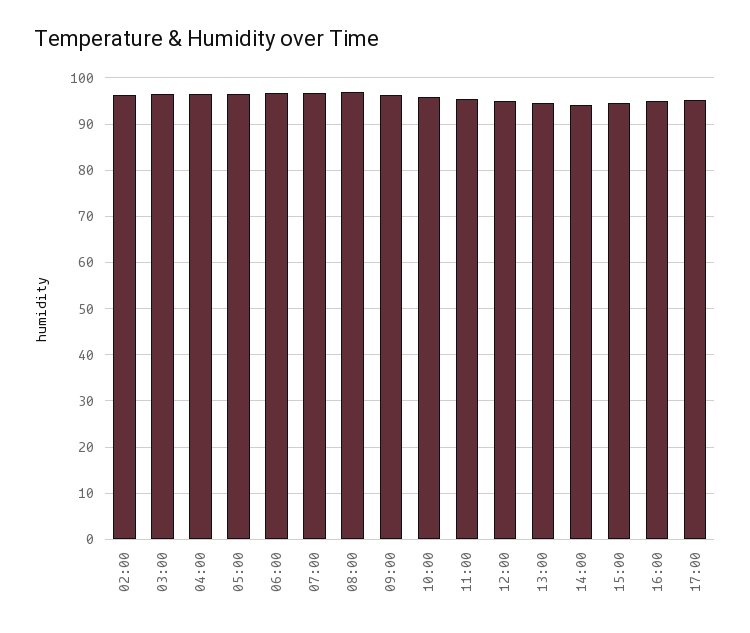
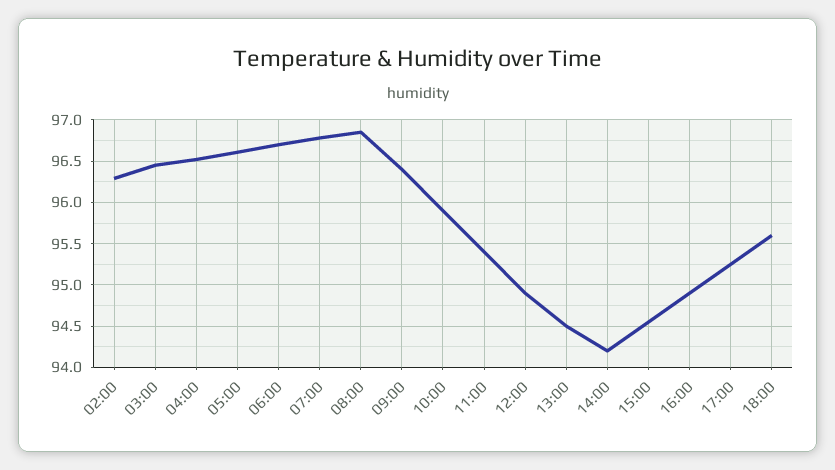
18:00: none -> 95.6

